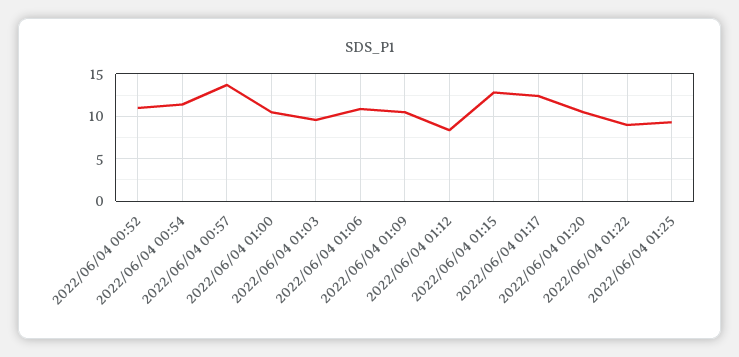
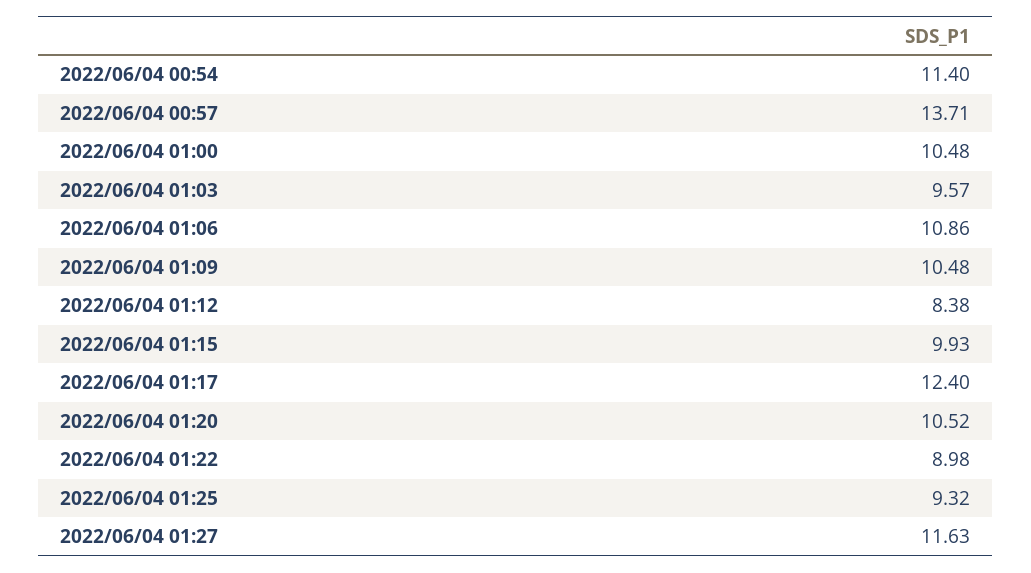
2022/06/04 00:52: 11 -> none
2022/06/04 01:15: 13 -> 9.93
2022/06/04 01:27: none -> 11.63

